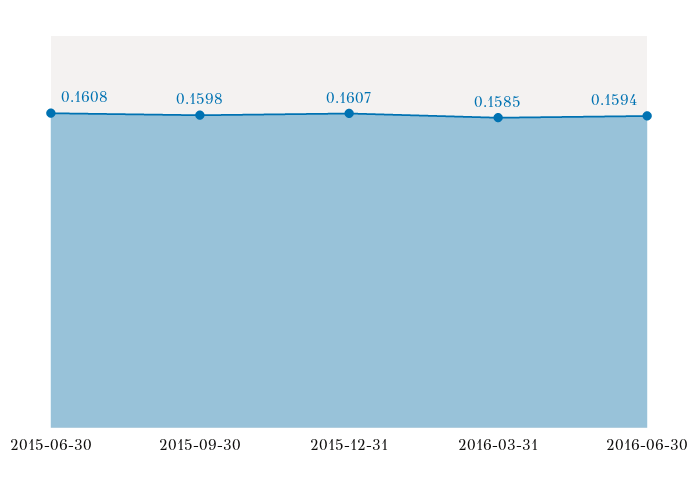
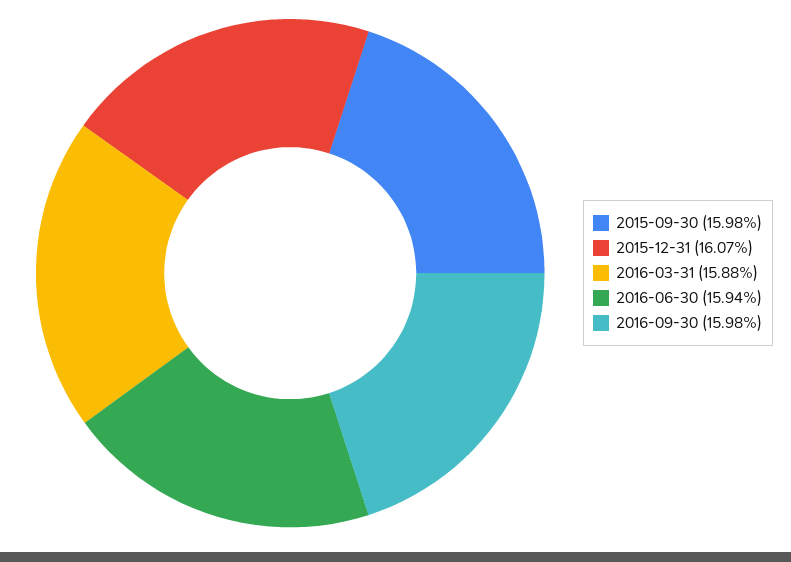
2015-06-30: 0.1608 -> none
2016-03-31: 0.1585 -> 0.1588
2016-09-30: none -> 0.1598

